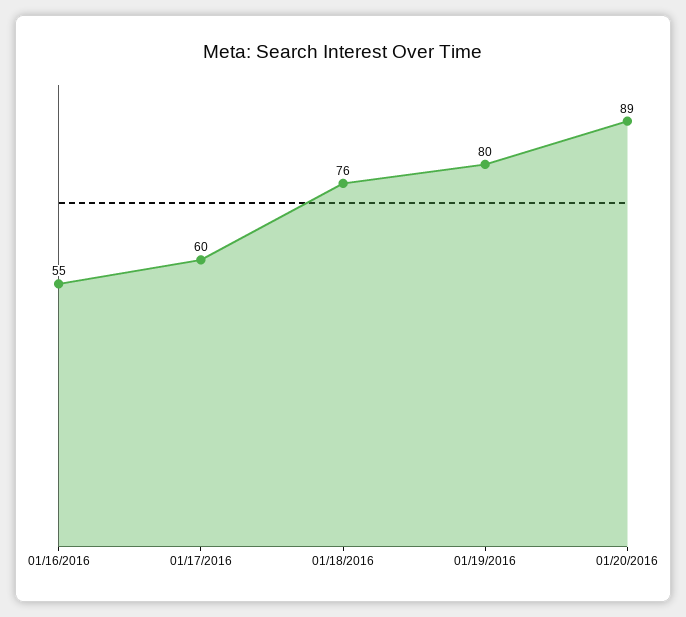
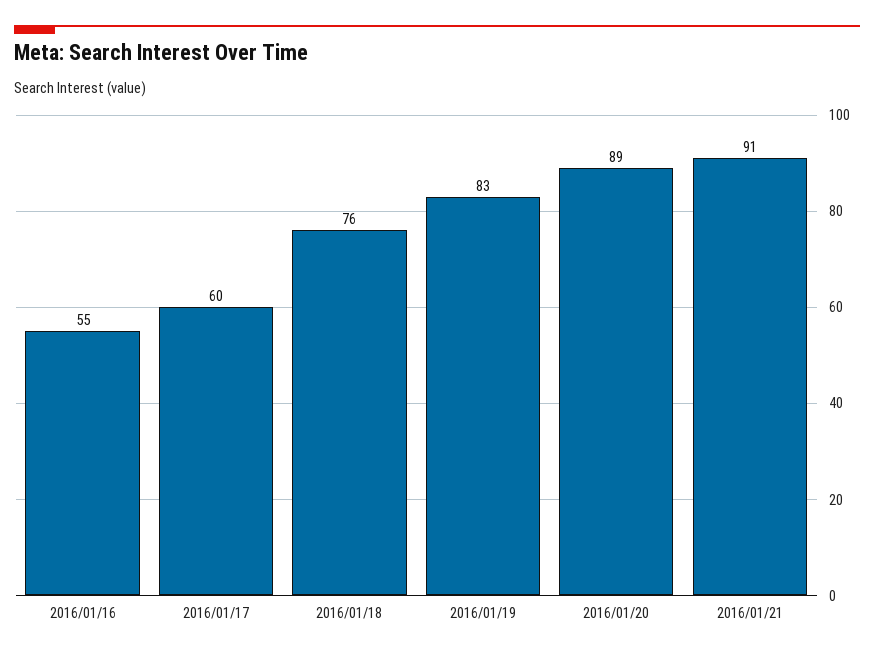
01/19/2016: 80 -> 83
2016/01/21: none -> 91

